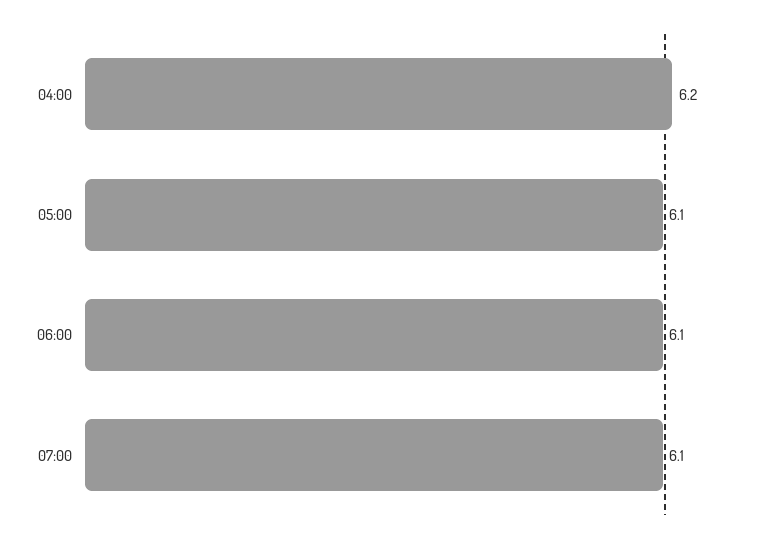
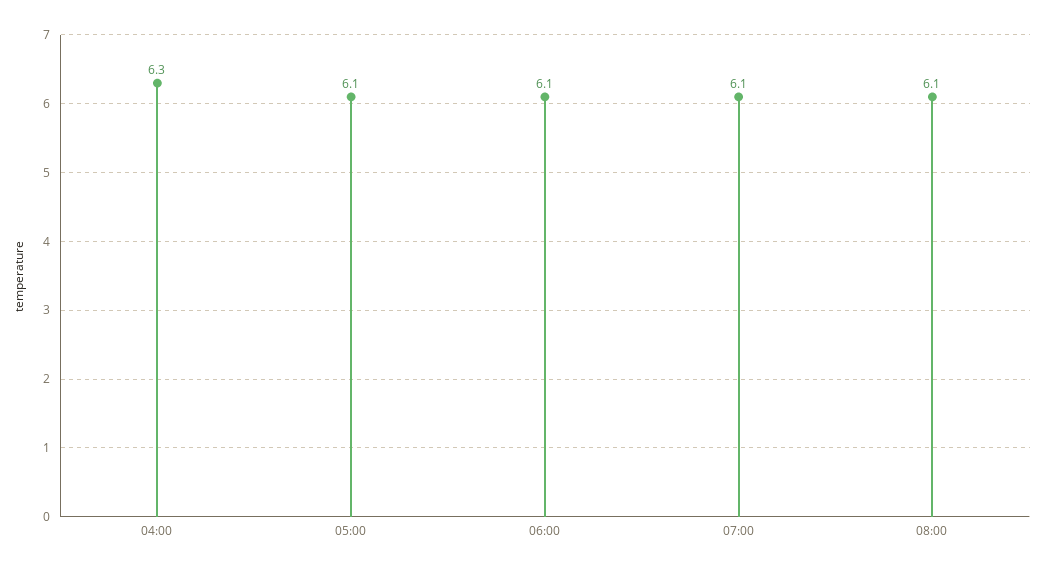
04:00: 6.2 -> 6.3
08:00: none -> 6.1

